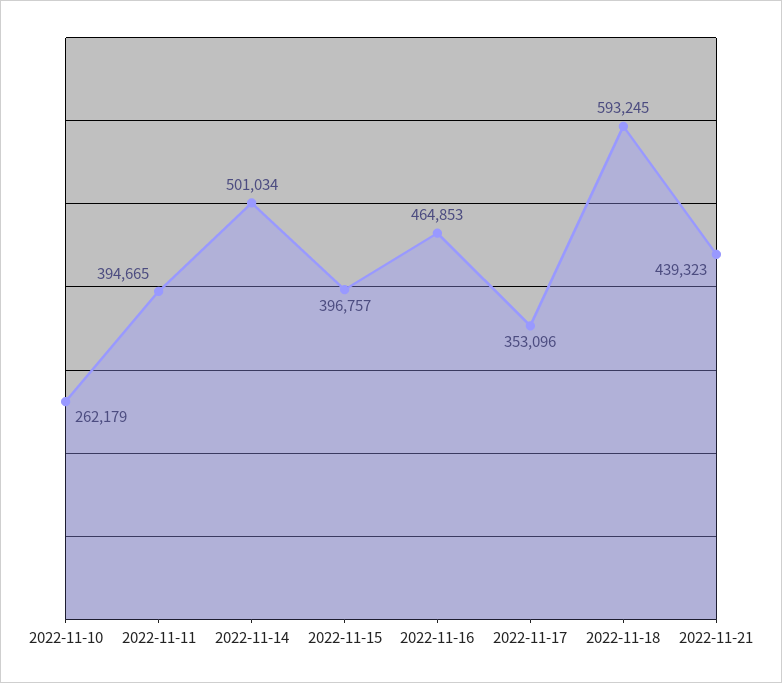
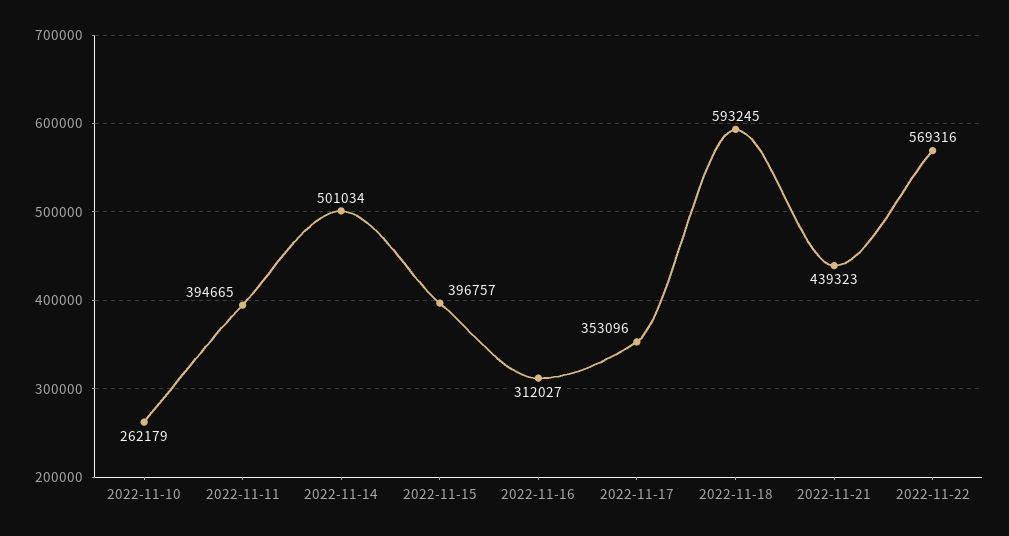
2022-11-16: 464853 -> 312027
2022-11-22: none -> 569316

